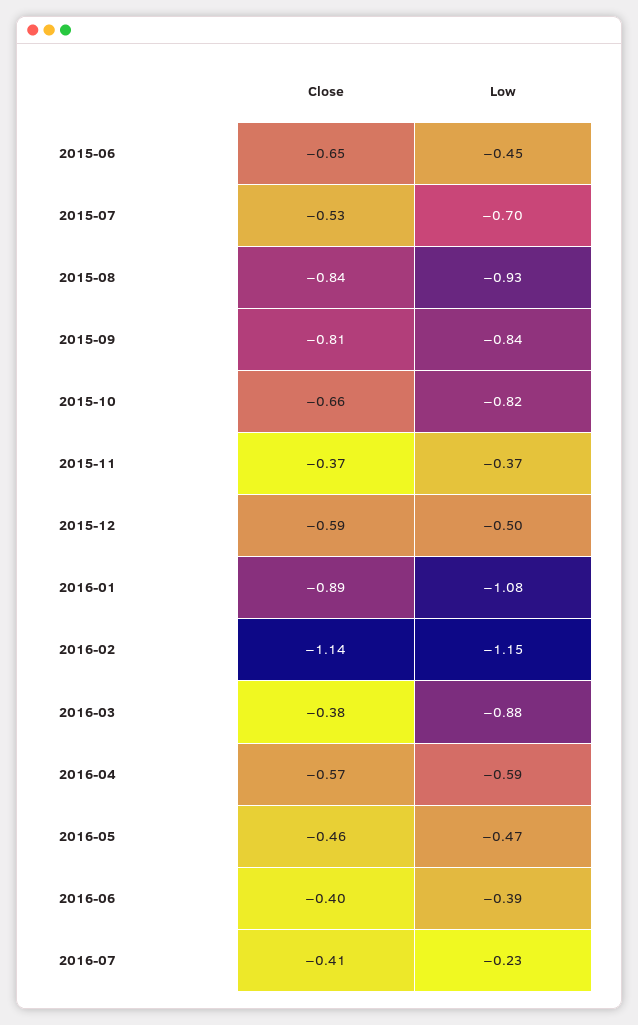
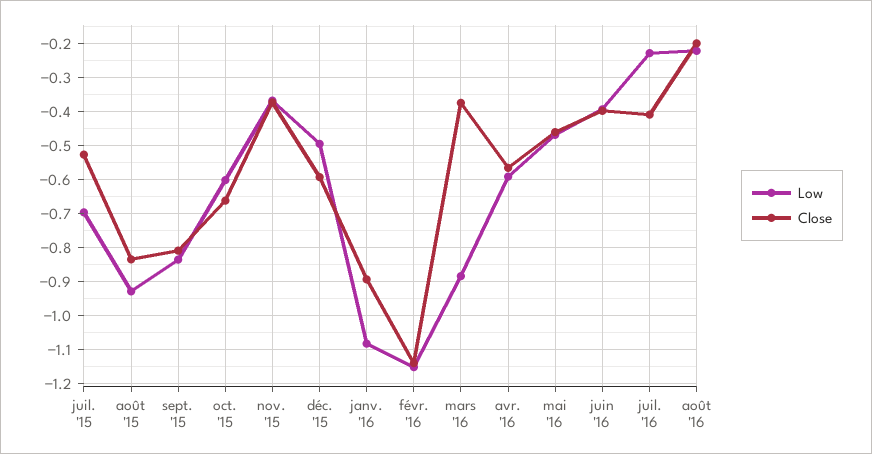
Close, 2015-06: -0.65 -> none
Low, 2015-06: -0.45 -> none
Low, 2015-10: -0.82 -> -0.6
Low, août '16: none -> -0.22
Close, août '16: none -> -0.2

